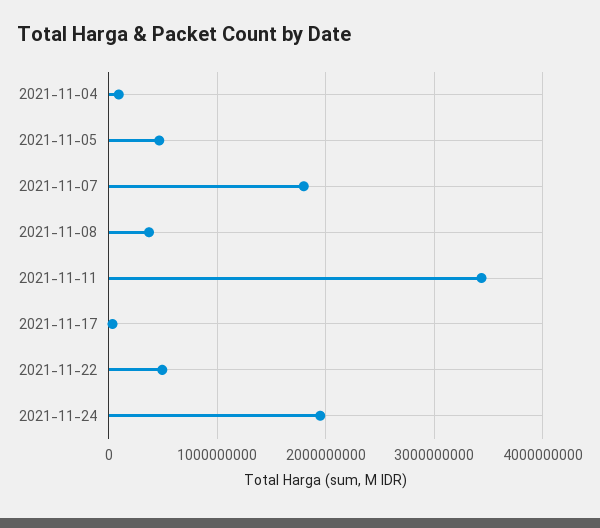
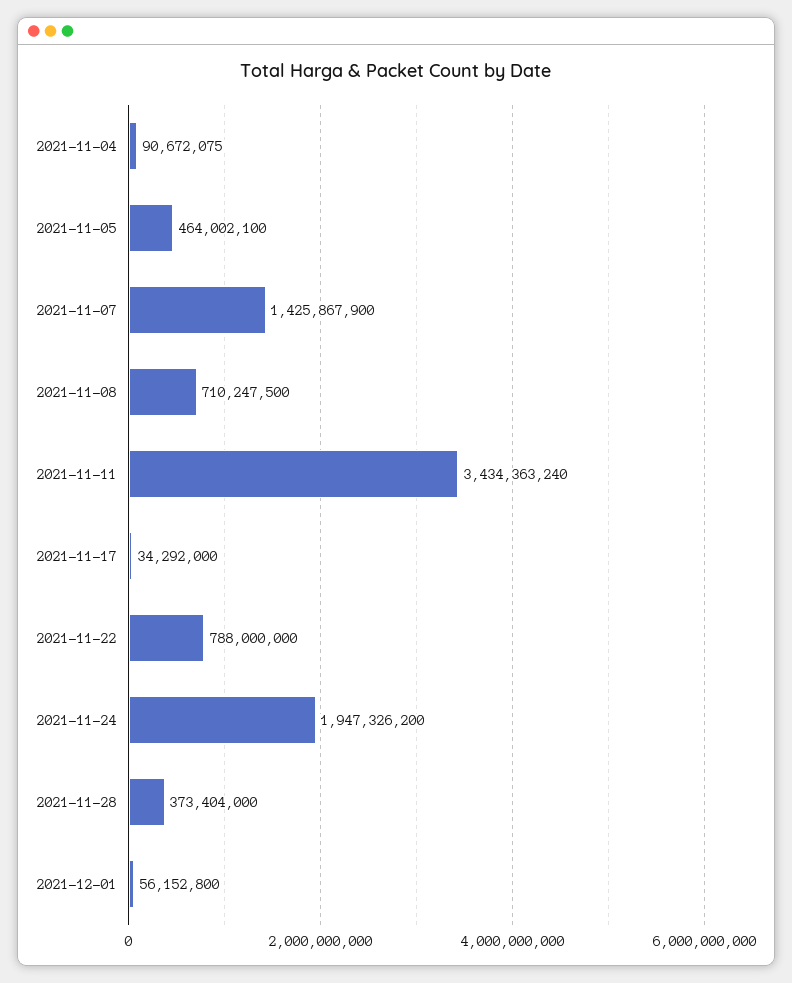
2021-11-07: 1800000000 -> 1425867900
2021-11-08: 400000000 -> 710247500
2021-11-22: 500000000 -> 788000000
2021-11-28: none -> 373404000
2021-12-01: none -> 56152800

